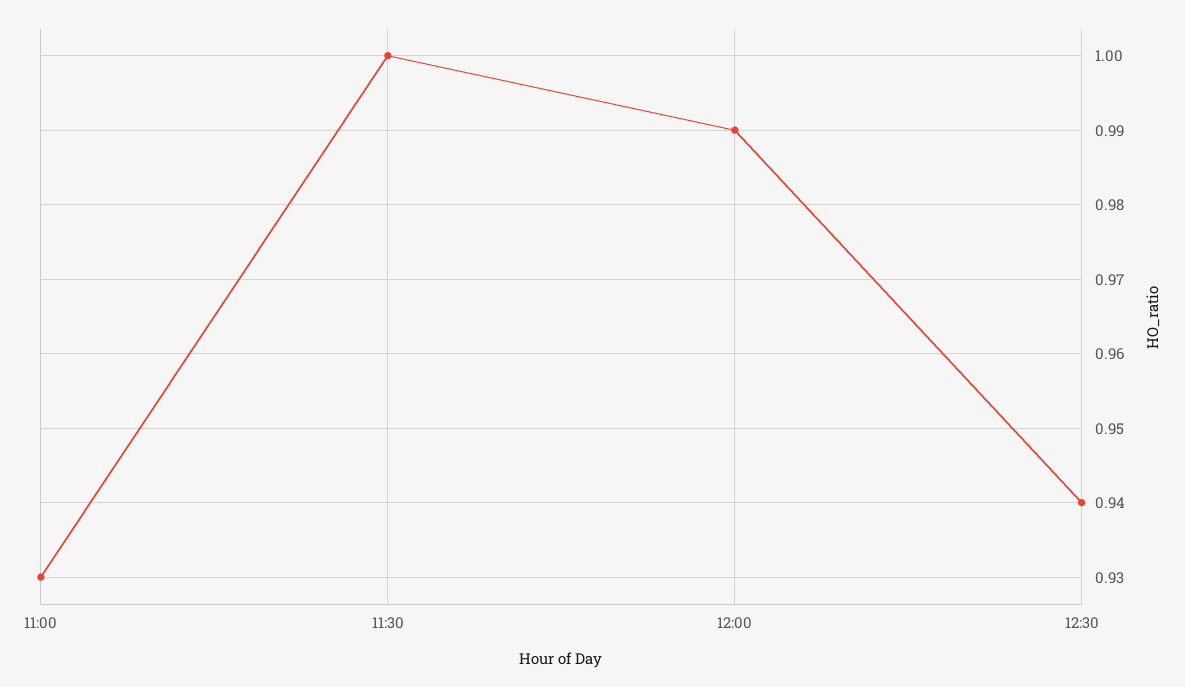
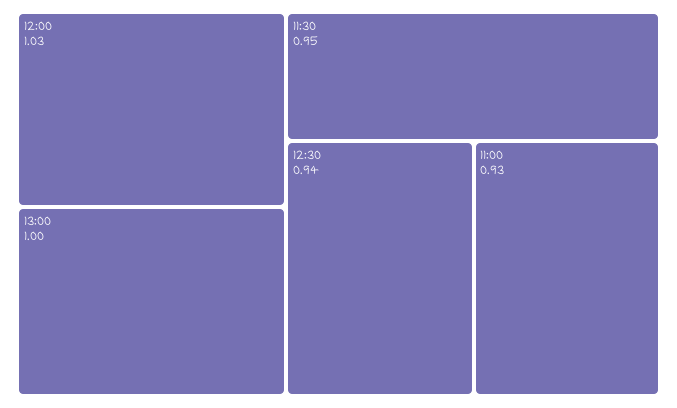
11:30: 1 -> 0.95
12:00: 0.99 -> 1.03
13:00: none -> 1

